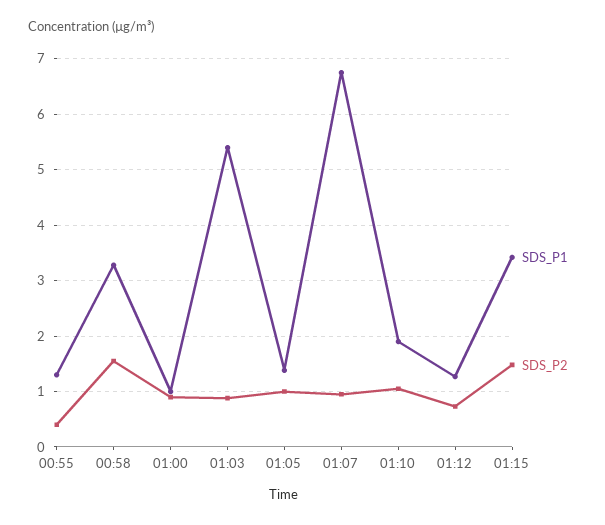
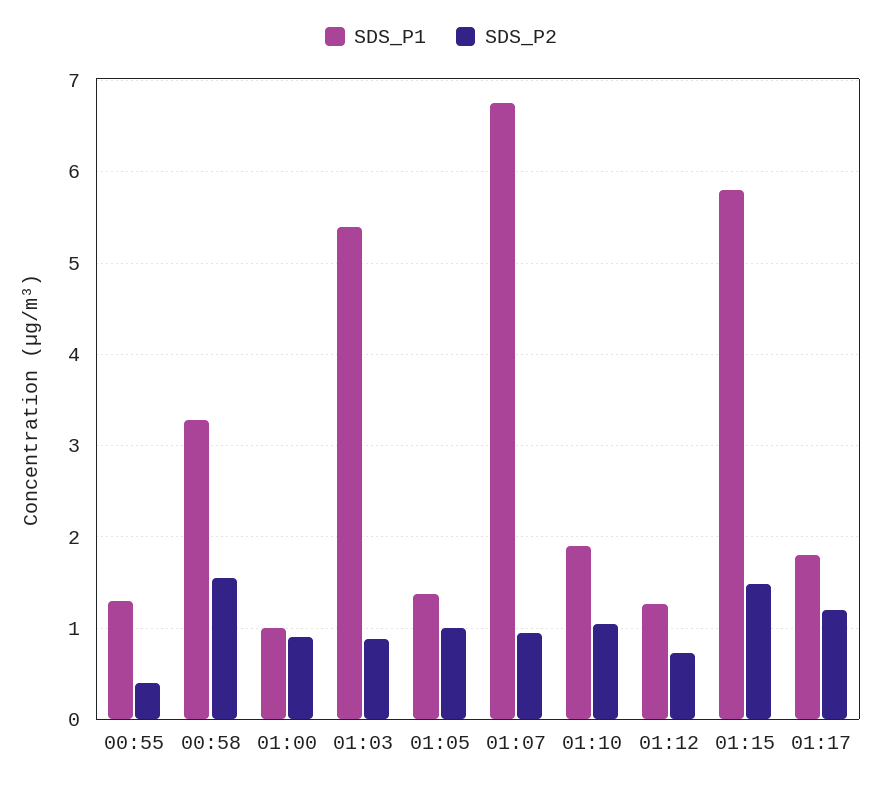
SDS_P1, 01:15: 3.4 -> 5.8
SDS_P1, 01:17: none -> 1.8
SDS_P2, 01:17: none -> 1.2

